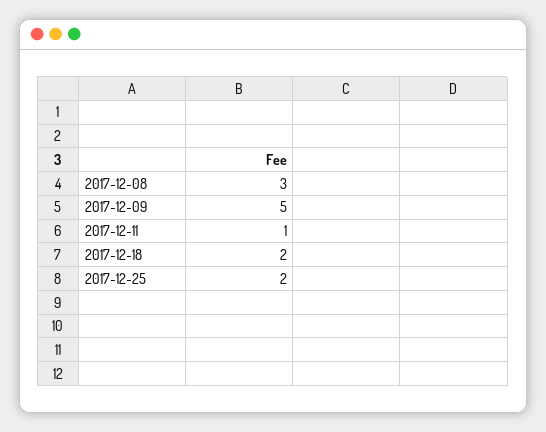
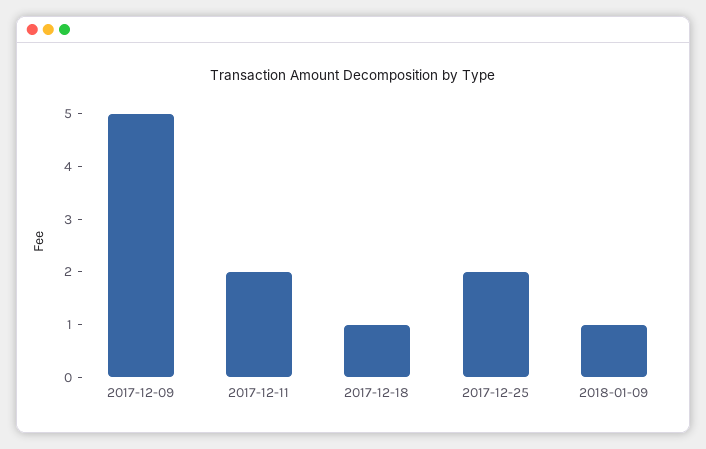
2017-12-08: 3 -> none
2017-12-11: 1 -> 2
2017-12-18: 2 -> 1
2018-01-09: none -> 1

